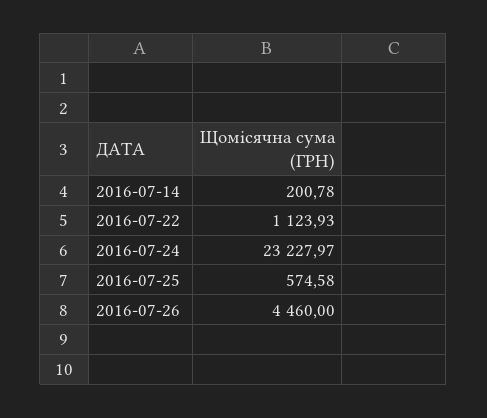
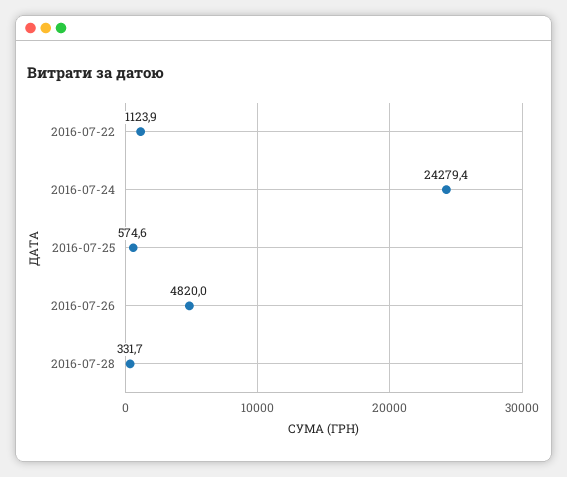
2016-07-14: 200.78 -> none
2016-07-24: 23227.97 -> 24279.4
2016-07-26: 4460 -> 4820
2016-07-28: none -> 331.7

